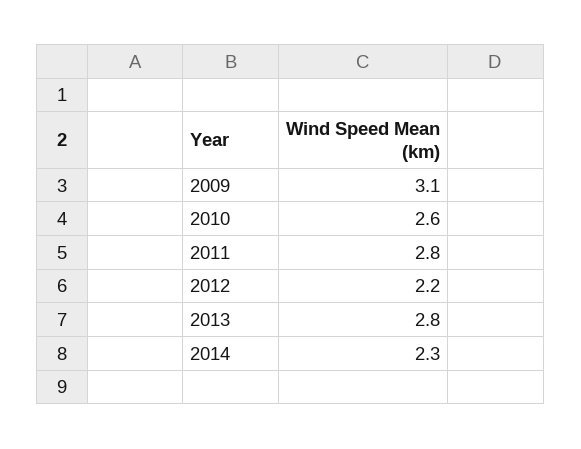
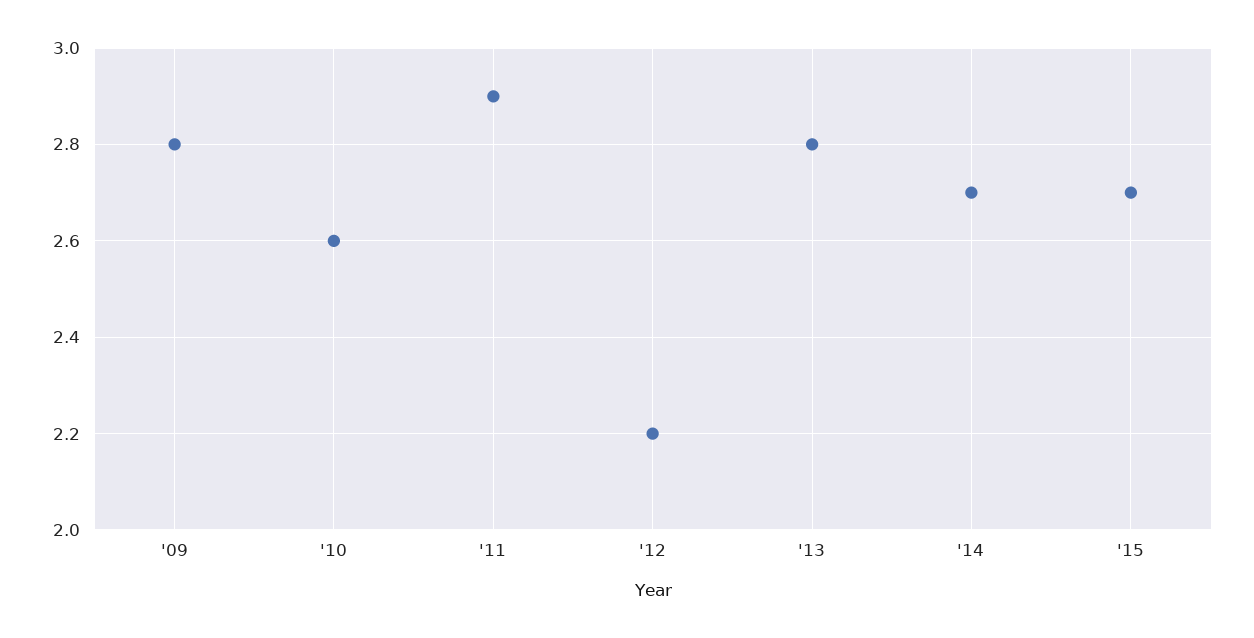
2009: 3.1 -> 2.8
2011: 2.8 -> 2.9
2014: 2.3 -> 2.7
'15: none -> 2.7

